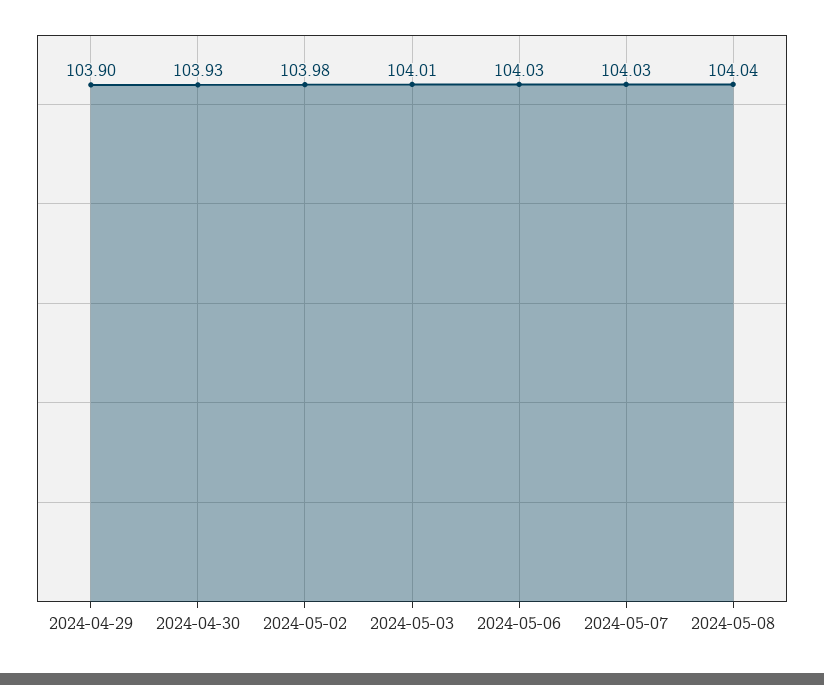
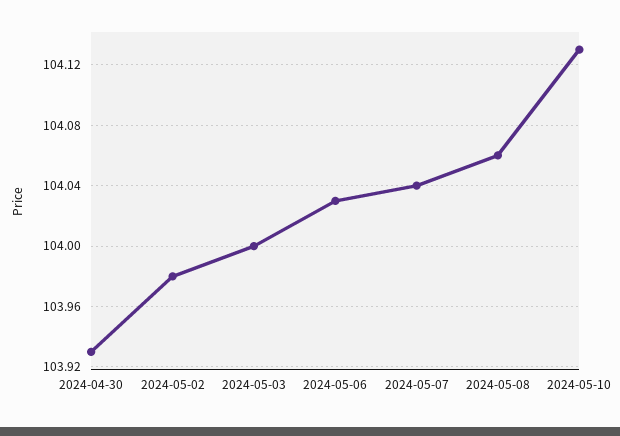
2024-04-29: 103.9 -> none
2024-05-03: 104.01 -> 104
2024-05-07: 104.03 -> 104.04
2024-05-08: 104.04 -> 104.06
2024-05-10: none -> 104.13

